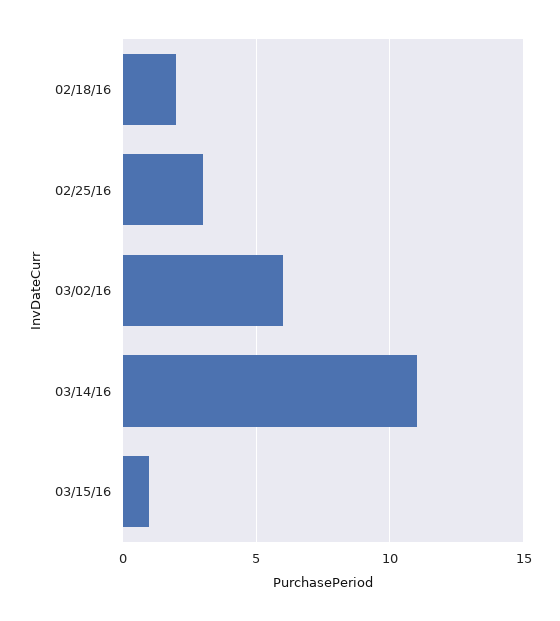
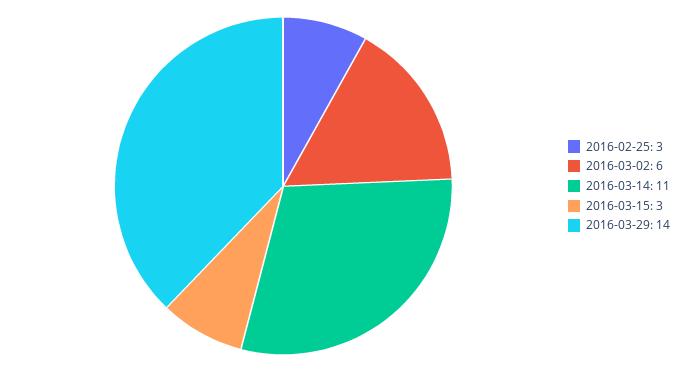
02/18/16: 2 -> none
03/15/16: 1 -> 3
2016-03-29: none -> 14

